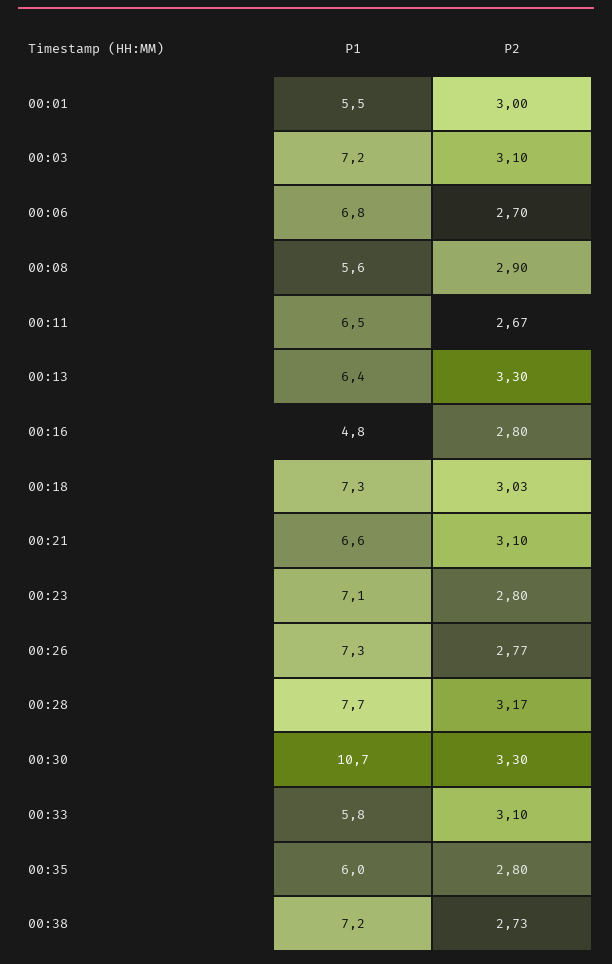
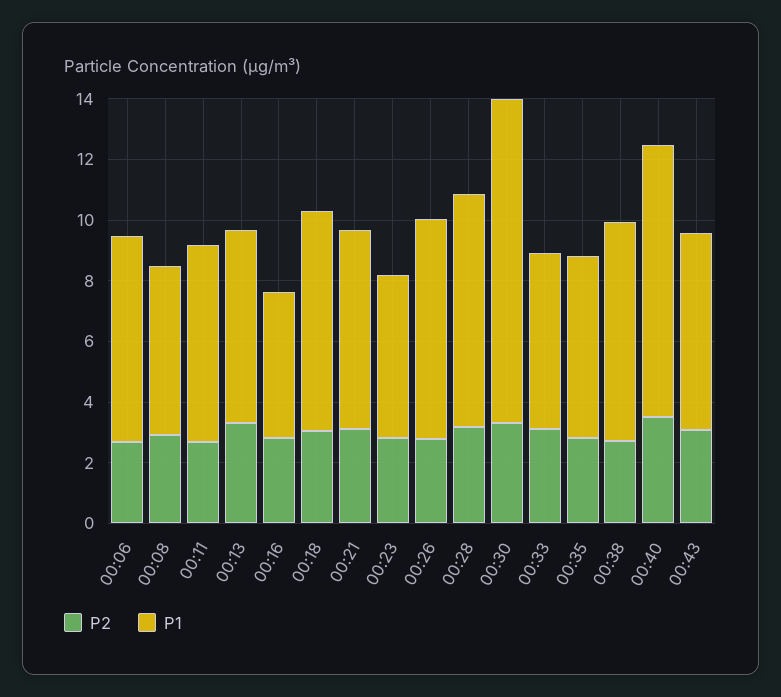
P1, 00:01: 5.5 -> none
P2, 00:01: 3 -> none
P1, 00:03: 7.2 -> none
P2, 00:03: 3.1 -> none
P1, 00:23: 7.1 -> 5.5
P2, 00:40: none -> 3.5
P1, 00:40: none -> 9
P2, 00:43: none -> 3
P1, 00:43: none -> 6.5

